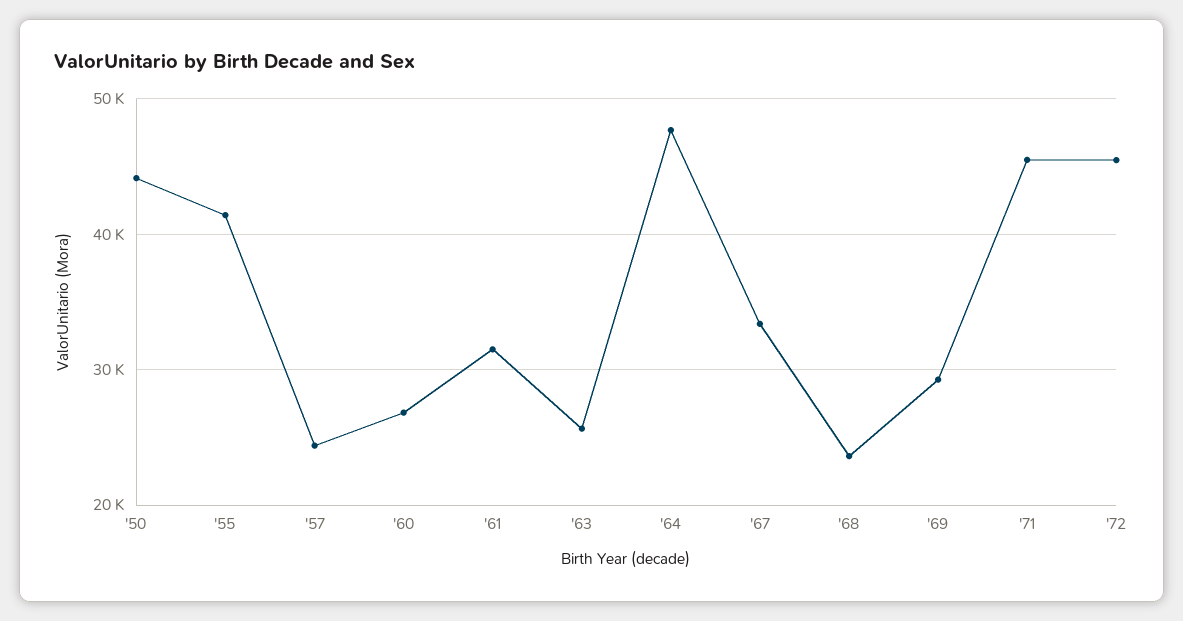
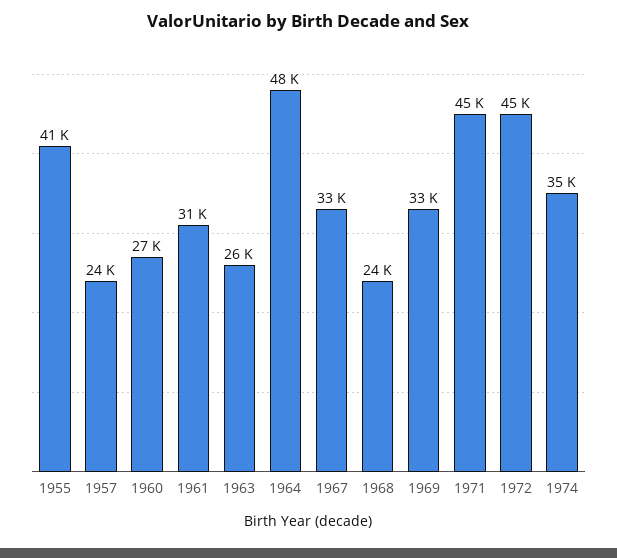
'50: 44000 -> none
'69: 29000 -> 33000
1974: none -> 35000

